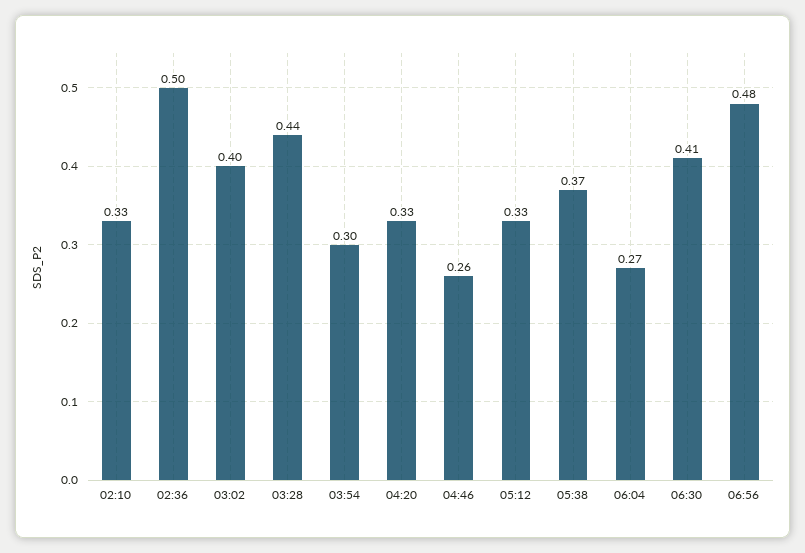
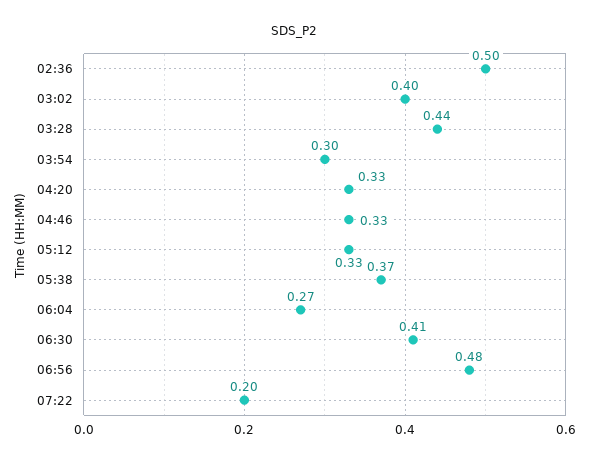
02:10: 0.33 -> none
04:46: 0.26 -> 0.33
07:22: none -> 0.2

